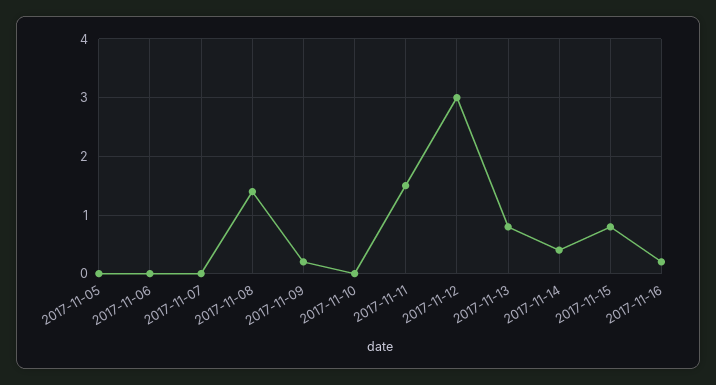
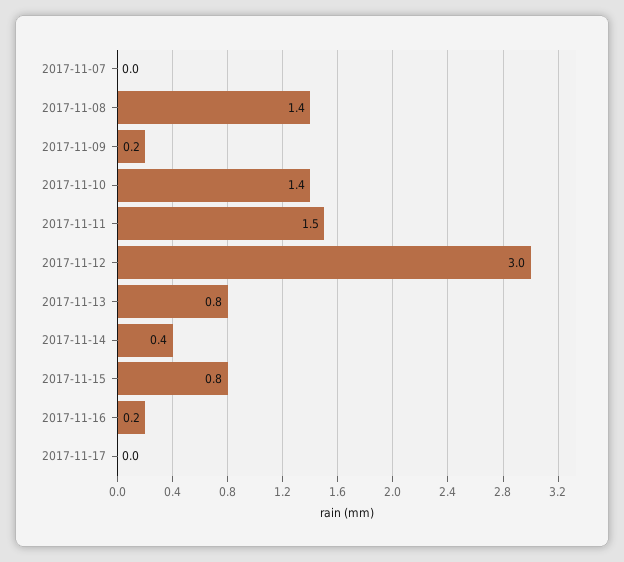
2017-11-05: 0 -> none
2017-11-06: 0 -> none
2017-11-10: 0 -> 1.4
2017-11-17: none -> 0

